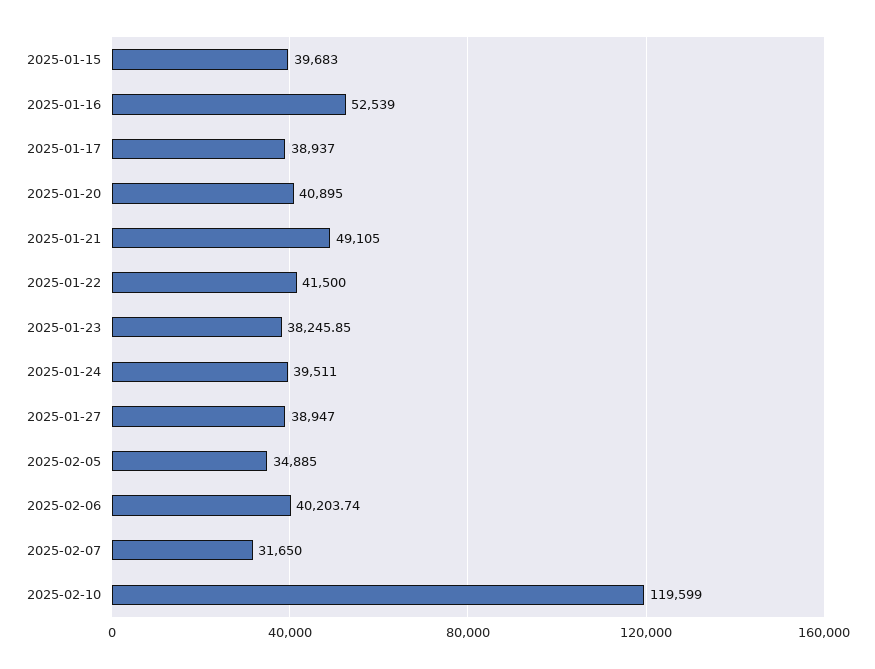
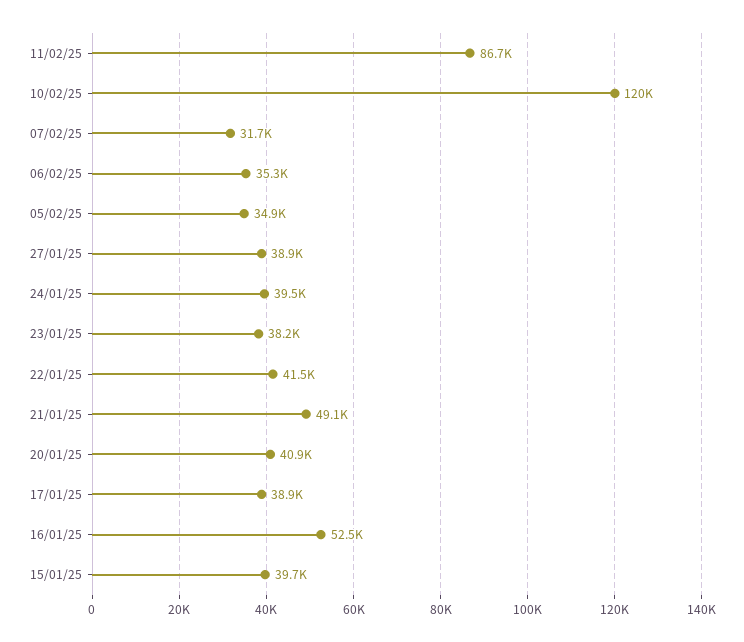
2025-02-06: 40203.74 -> 35300
11/02/25: none -> 86700

